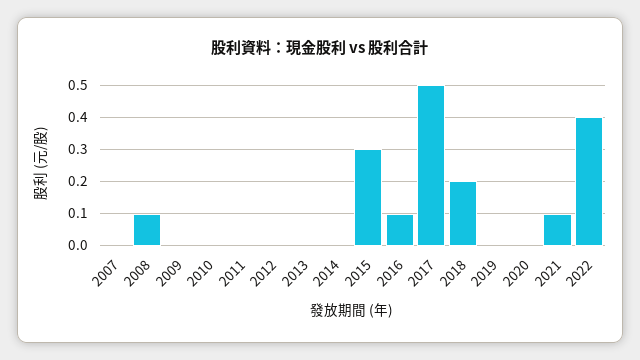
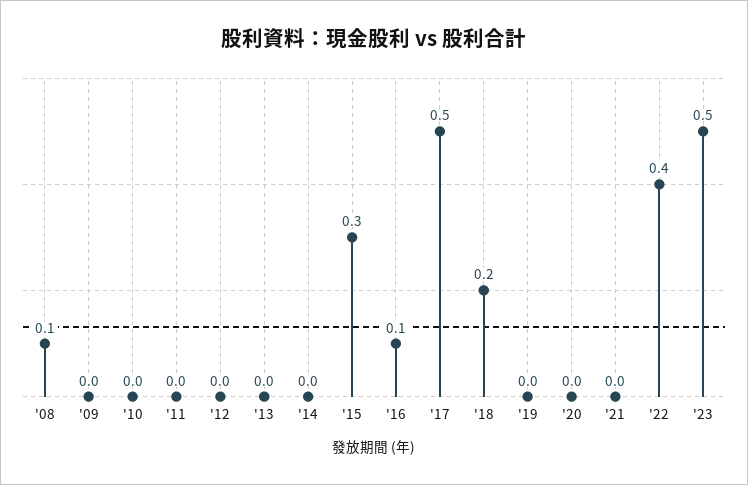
2007: 0 -> none
2021: 0.1 -> 0
'23: none -> 0.5

